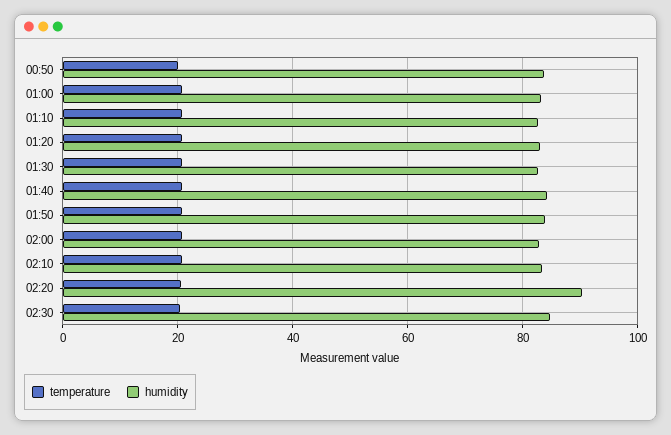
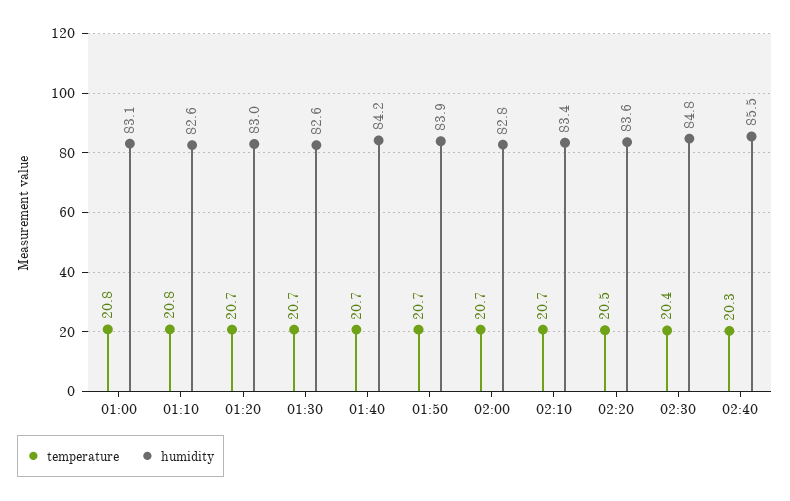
temperature, 00:50: 20 -> none
humidity, 00:50: 84 -> none
humidity, 02:20: 90 -> 83.6
temperature, 02:40: none -> 20.3
humidity, 02:40: none -> 85.5

